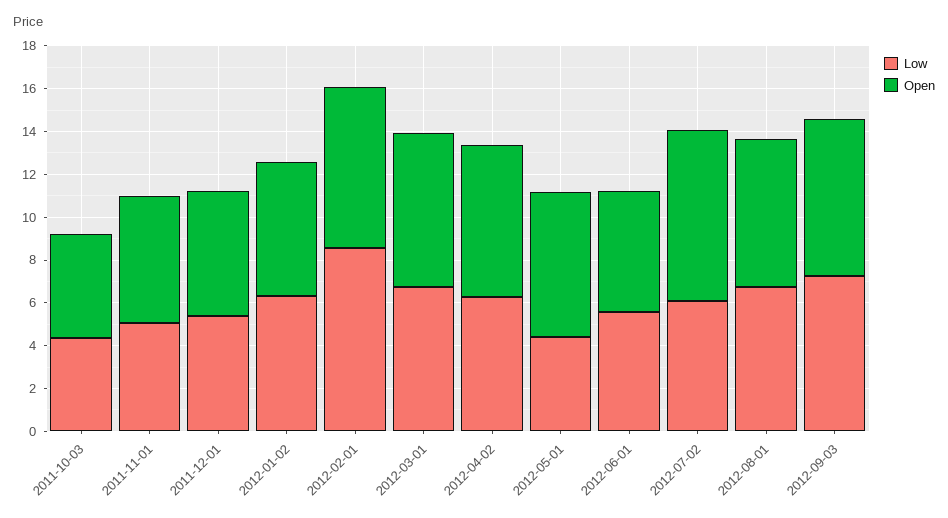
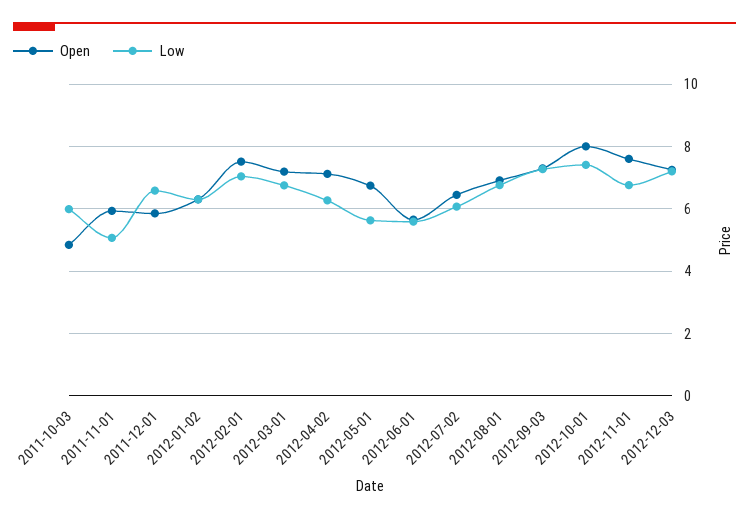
Low, 2011-10-03: 4.5 -> 6
Low, 2011-12-01: 5.5 -> 6.6
Low, 2012-02-01: 8.5 -> 7
Low, 2012-05-01: 4.5 -> 5.6
Open, 2012-07-02: 8 -> 6.4
Open, 2012-10-01: none -> 8
Low, 2012-10-01: none -> 7.4
Open, 2012-11-01: none -> 7.6
Low, 2012-11-01: none -> 6.8
Open, 2012-12-03: none -> 7.2
Low, 2012-12-03: none -> 7.2

